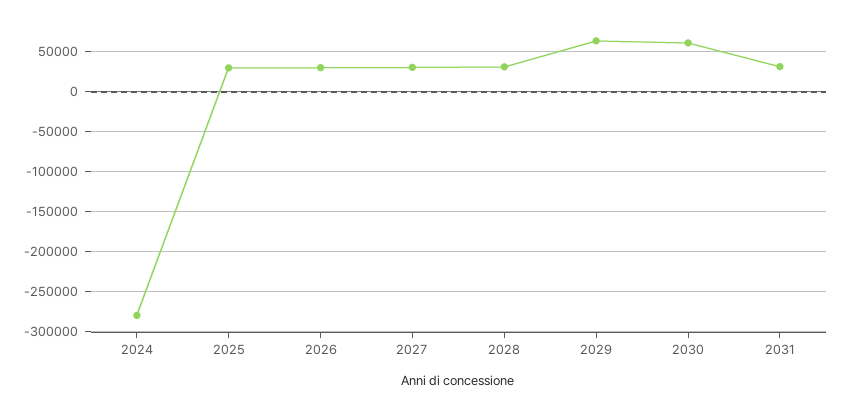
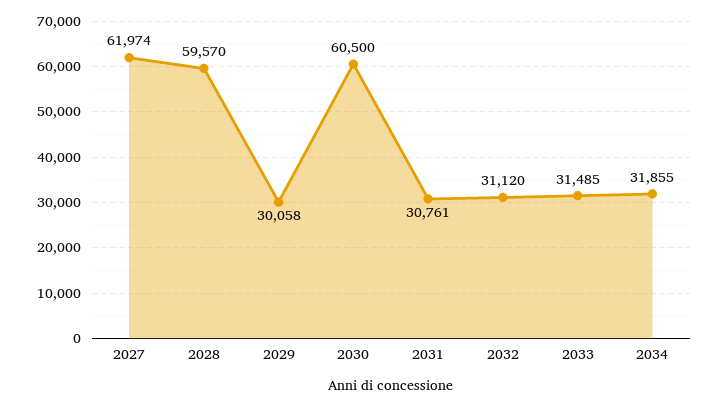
2024: -280000 -> none
2025: 30000 -> none
2026: 30000 -> none
2027: 30000 -> 61974
2028: 30000 -> 59570
2029: 60000 -> 30058
2032: none -> 31120
2033: none -> 31485
2034: none -> 31855

